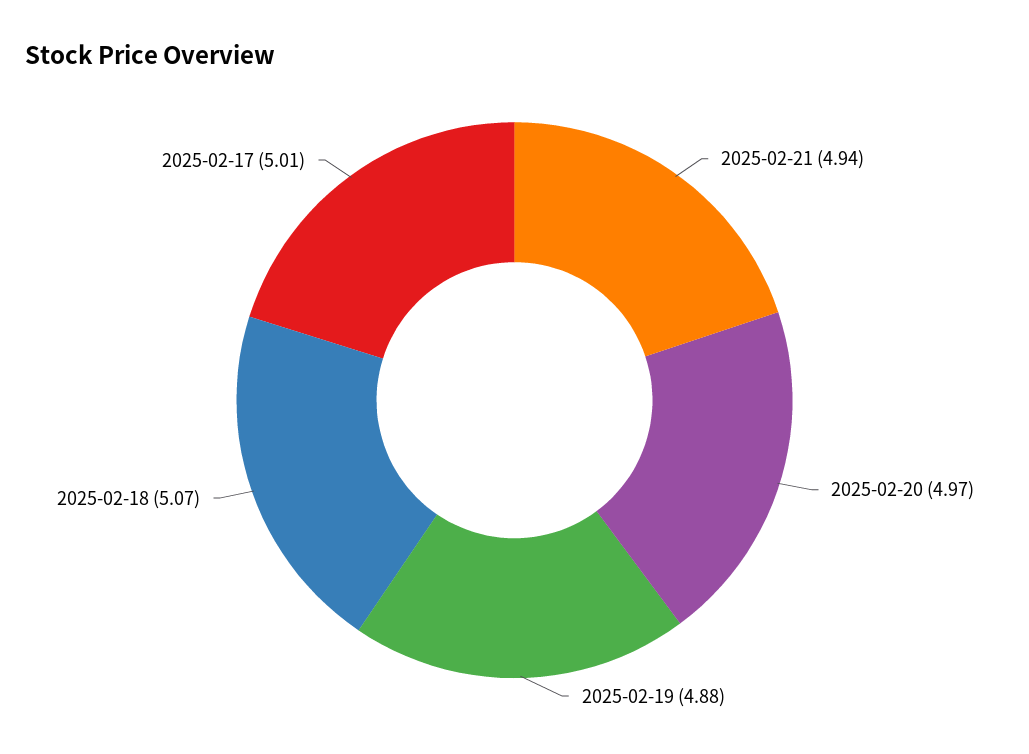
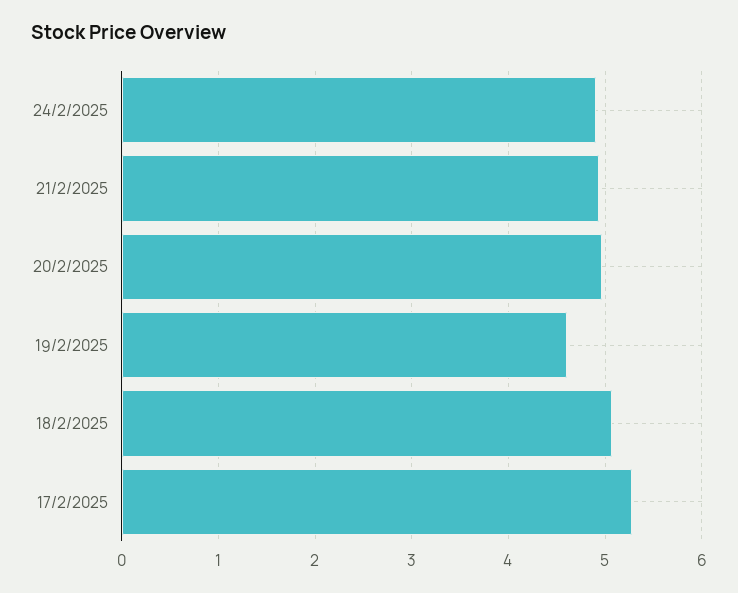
2025-02-19: 4.88 -> 4.6
2025-02-17: 5.01 -> 5.3
24/2/2025: none -> 4.9

